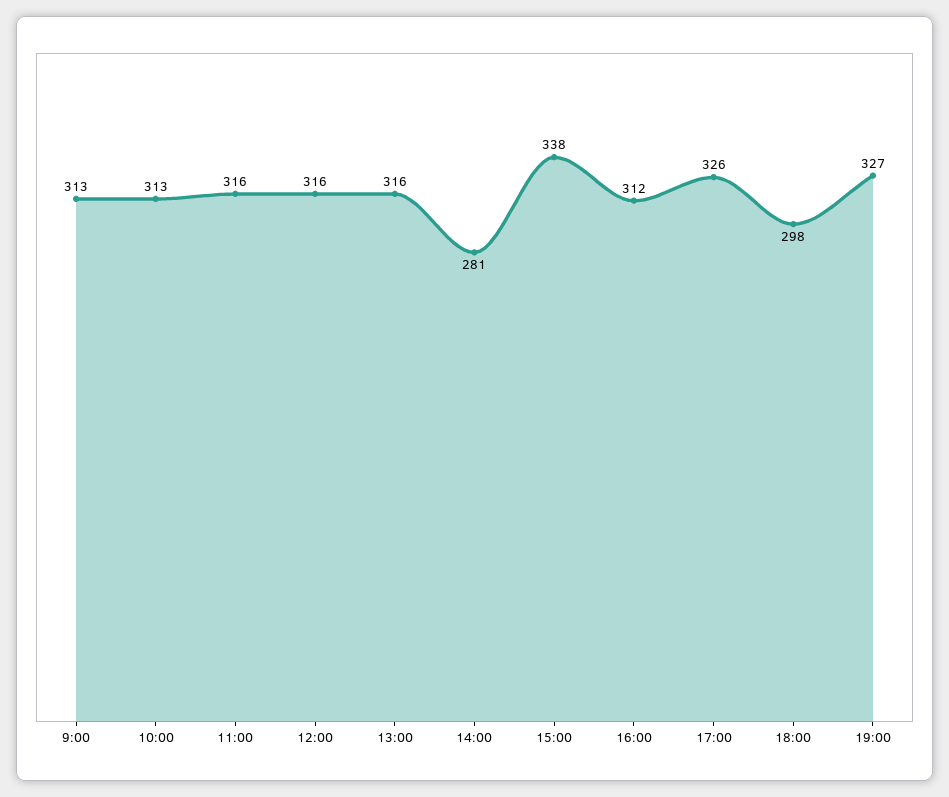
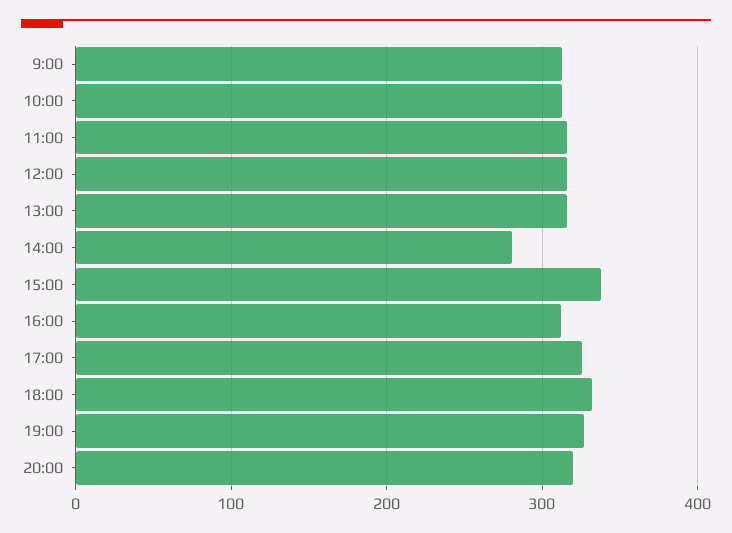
18:00: 298 -> 330
20:00: none -> 320

